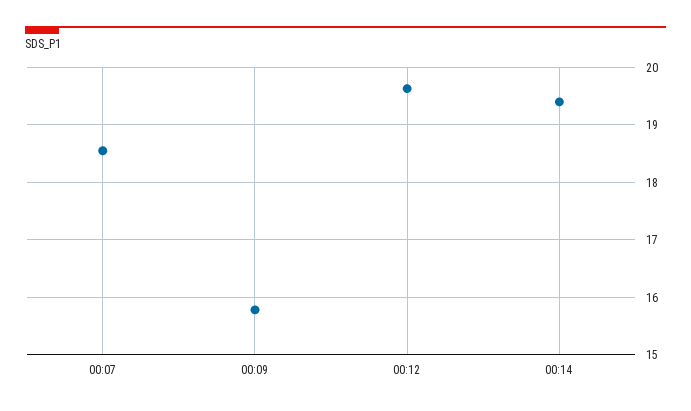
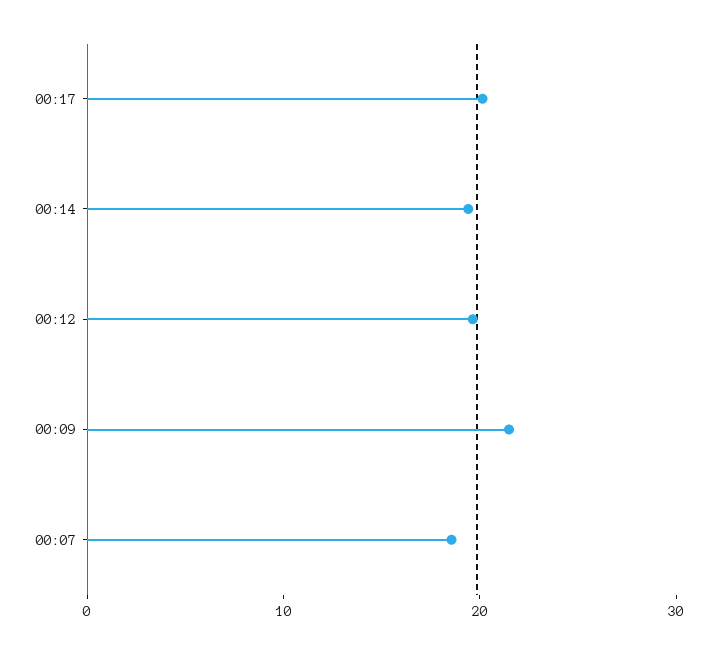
00:09: 15.8 -> 22
00:17: none -> 20

